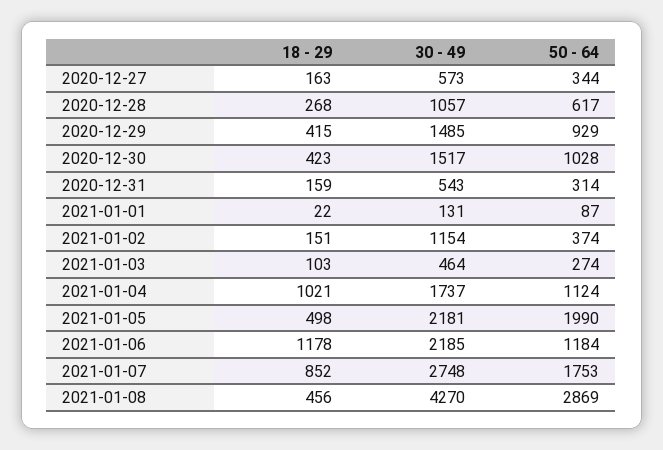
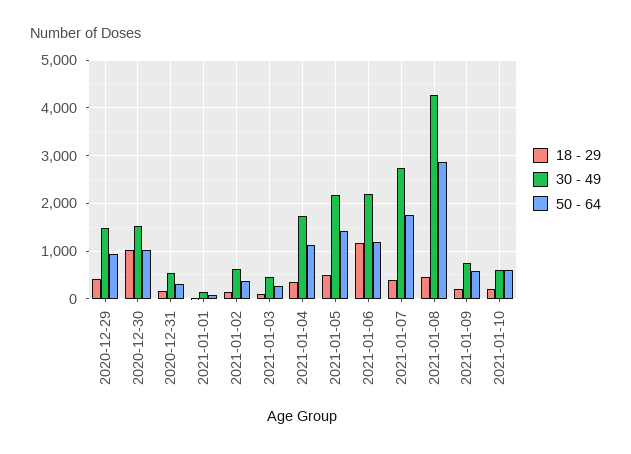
18 - 29, 2020-12-27: 163 -> none
30 - 49, 2020-12-27: 573 -> none
50 - 64, 2020-12-27: 344 -> none
18 - 29, 2020-12-28: 268 -> none
30 - 49, 2020-12-28: 1057 -> none
50 - 64, 2020-12-28: 617 -> none
18 - 29, 2020-12-30: 423 -> 1000
30 - 49, 2021-01-02: 1154 -> 600
18 - 29, 2021-01-04: 1021 -> 400
50 - 64, 2021-01-05: 1990 -> 1400
18 - 29, 2021-01-07: 852 -> 400
18 - 29, 2021-01-09: none -> 200
30 - 49, 2021-01-09: none -> 800
50 - 64, 2021-01-09: none -> 600
18 - 29, 2021-01-10: none -> 200
30 - 49, 2021-01-10: none -> 600
50 - 64, 2021-01-10: none -> 600

